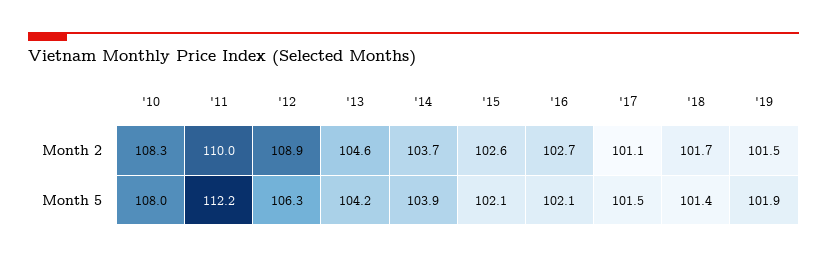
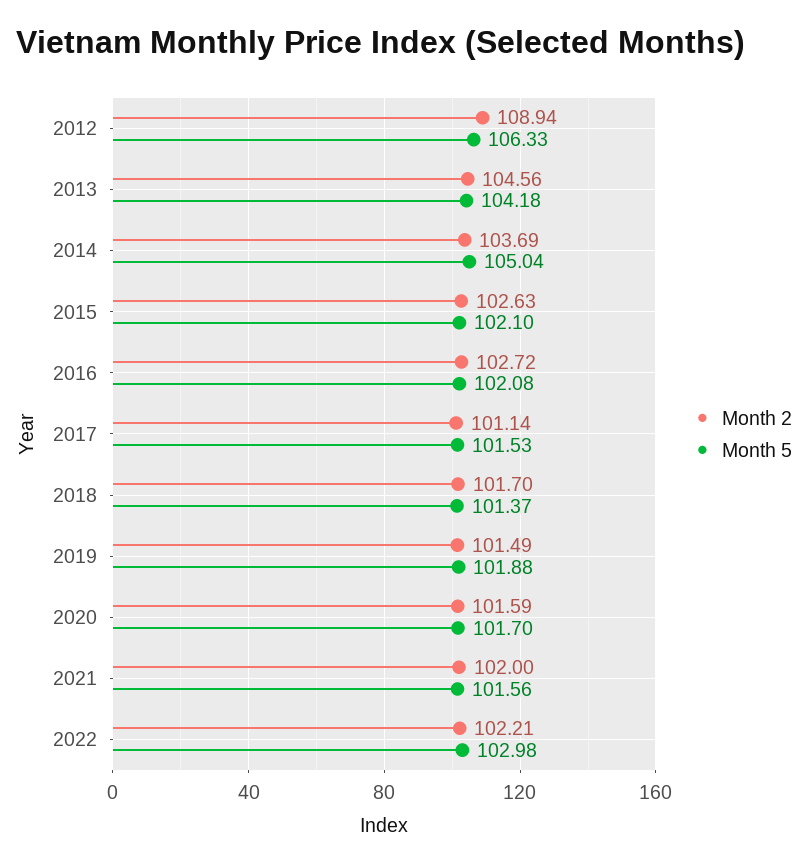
Month 2, '10: 108.3 -> none
Month 2, '11: 110 -> none
Month 5, '10: 108 -> none
Month 5, '11: 112.2 -> none
Month 5, '14: 103.9 -> 105.04
Month 2, 2020: none -> 101.59
Month 5, 2020: none -> 101.7
Month 2, 2021: none -> 102
Month 5, 2021: none -> 101.56
Month 2, 2022: none -> 102.21
Month 5, 2022: none -> 102.98

